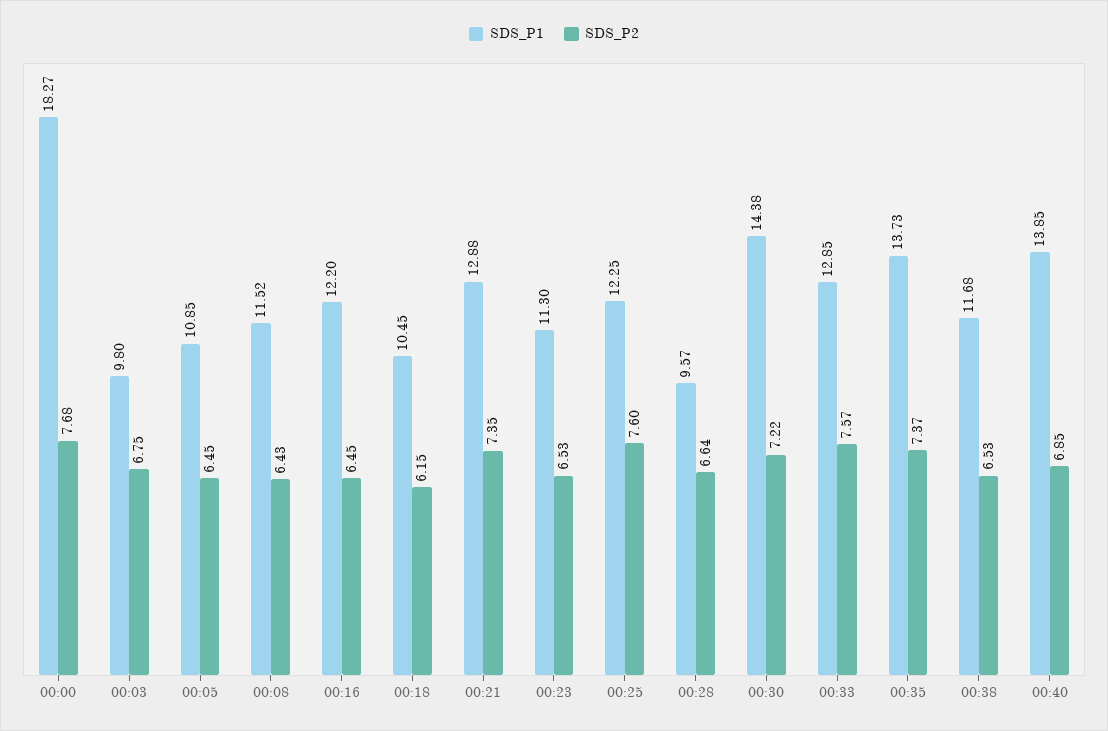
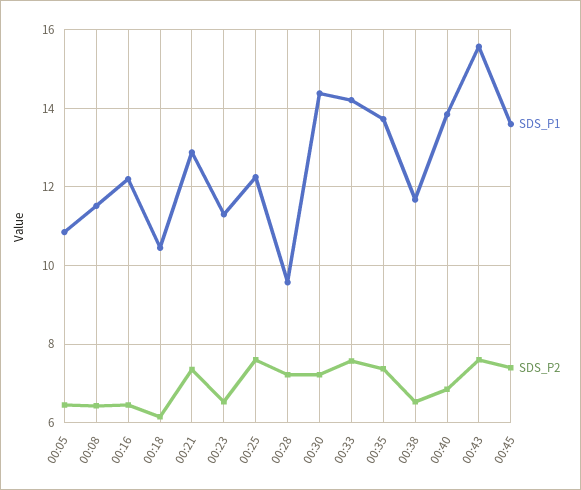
SDS_P1, 00:00: 18.27 -> none
SDS_P2, 00:00: 7.68 -> none
SDS_P1, 00:03: 9.8 -> none
SDS_P2, 00:03: 6.75 -> none
SDS_P2, 00:28: 6.64 -> 7.2
SDS_P1, 00:33: 12.85 -> 14.2
SDS_P1, 00:43: none -> 15.6
SDS_P2, 00:43: none -> 7.6
SDS_P1, 00:45: none -> 13.6
SDS_P2, 00:45: none -> 7.4

